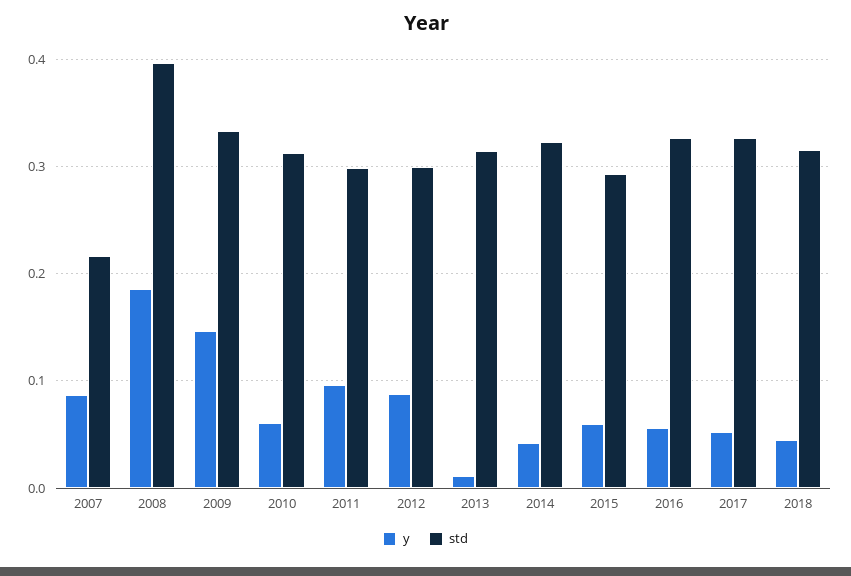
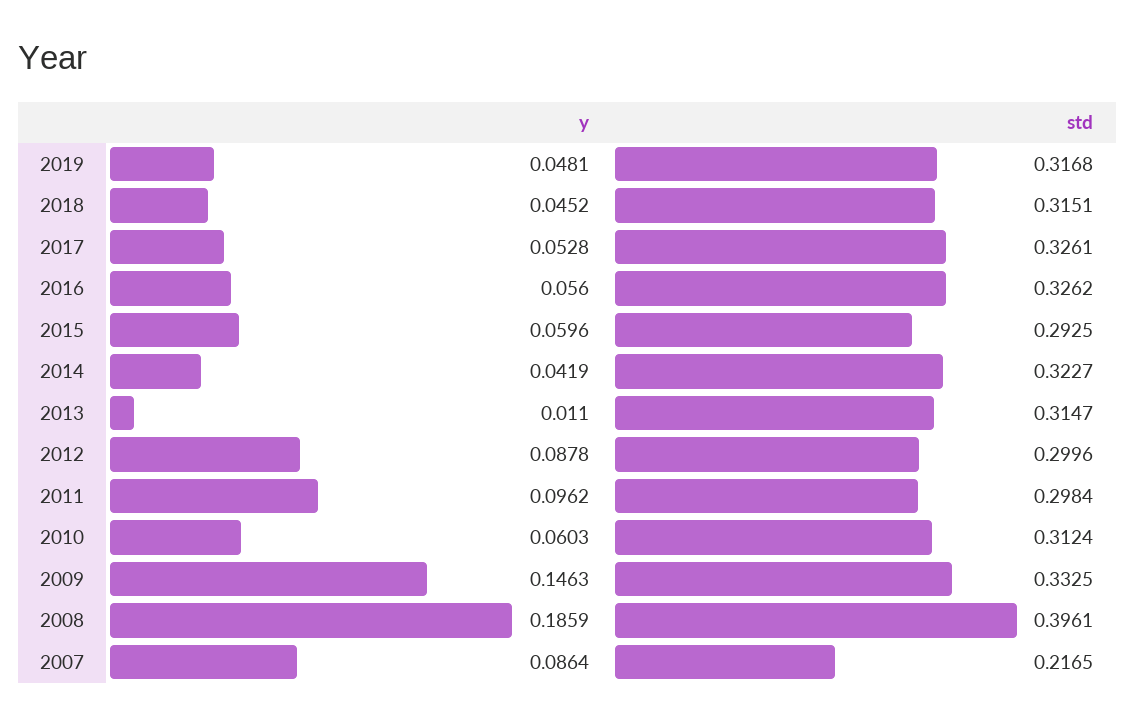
y, 2019: none -> 0.0481
std, 2019: none -> 0.3168

